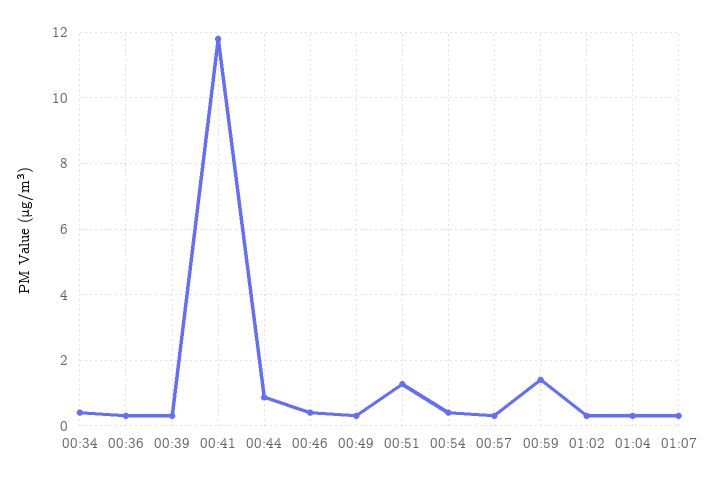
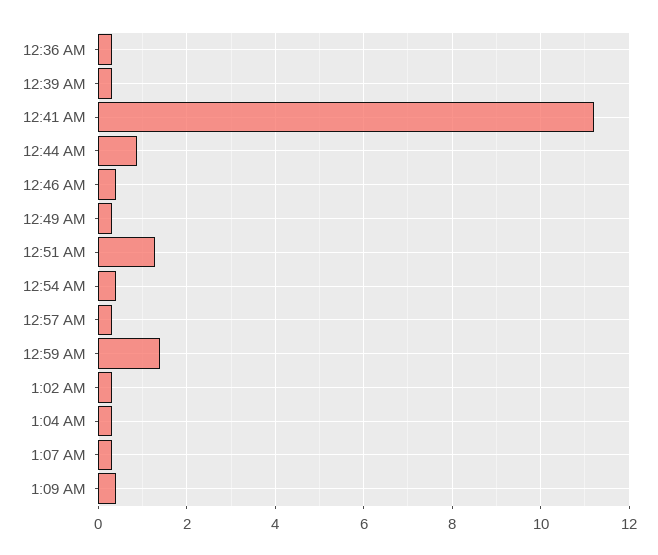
00:34: 0.4 -> none
00:41: 11.8 -> 11.2
1:09 AM: none -> 0.4

